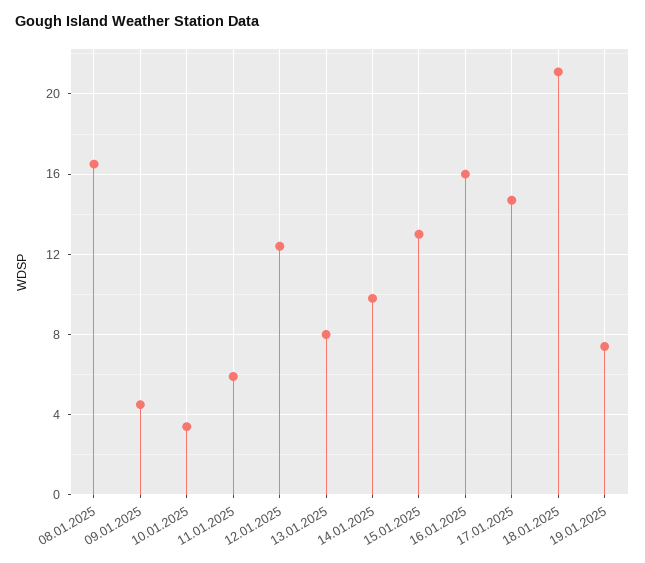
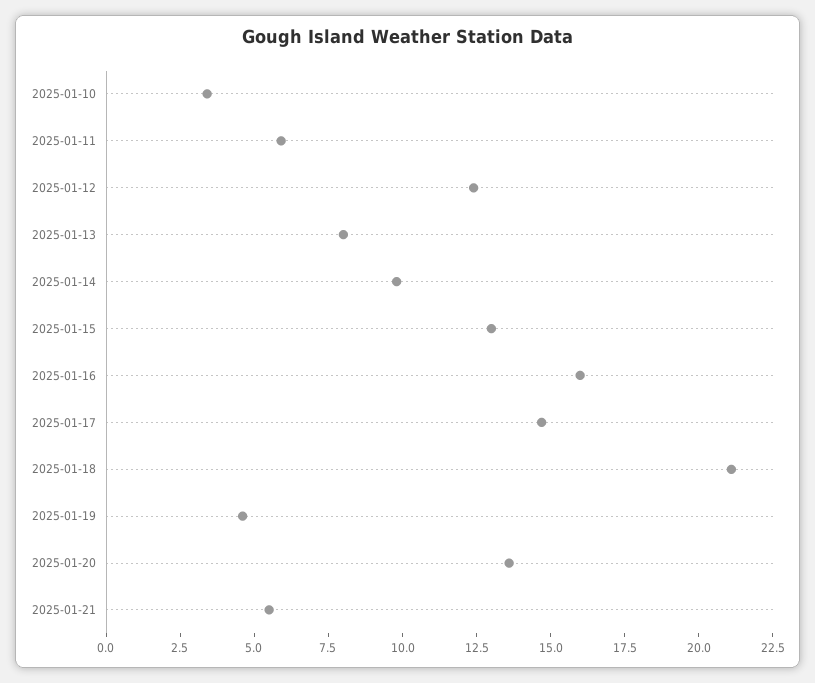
08.01.2025: 16.5 -> none
09.01.2025: 4.5 -> none
19.01.2025: 7.5 -> 4.5
2025-01-20: none -> 13.5
2025-01-21: none -> 5.5

